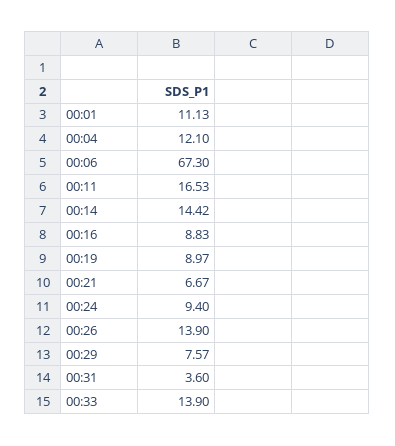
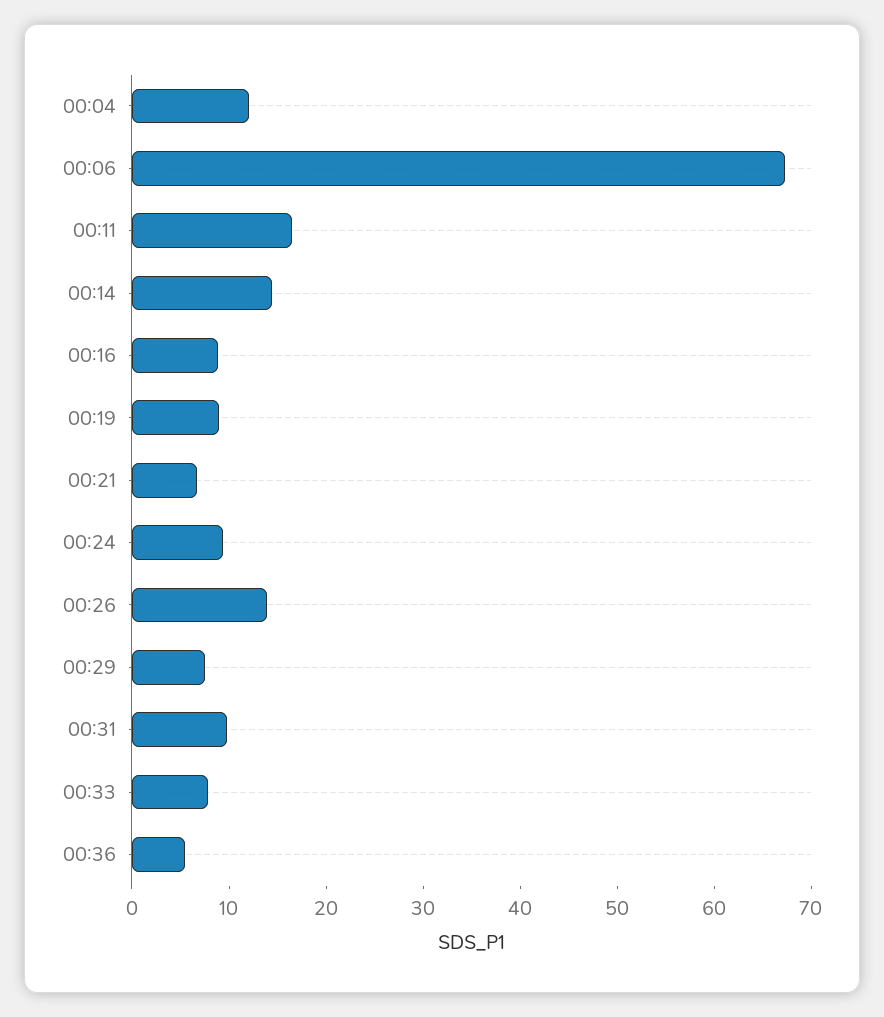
00:01: 11.13 -> none
00:31: 3.6 -> 10
00:33: 13.9 -> 8
00:36: none -> 6

